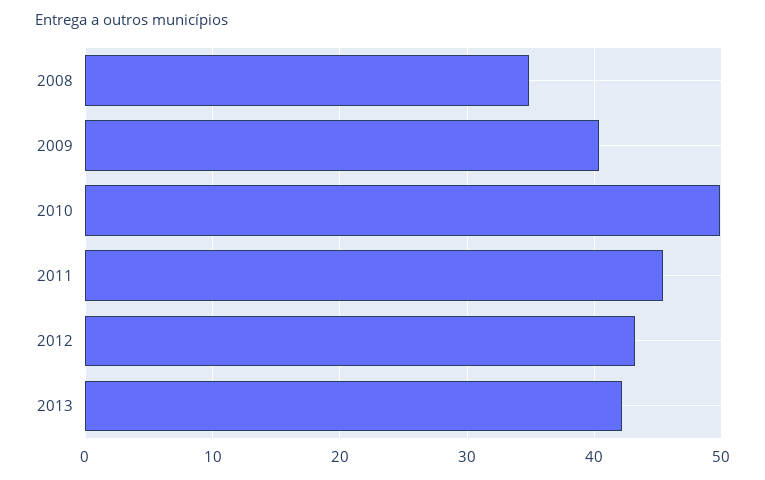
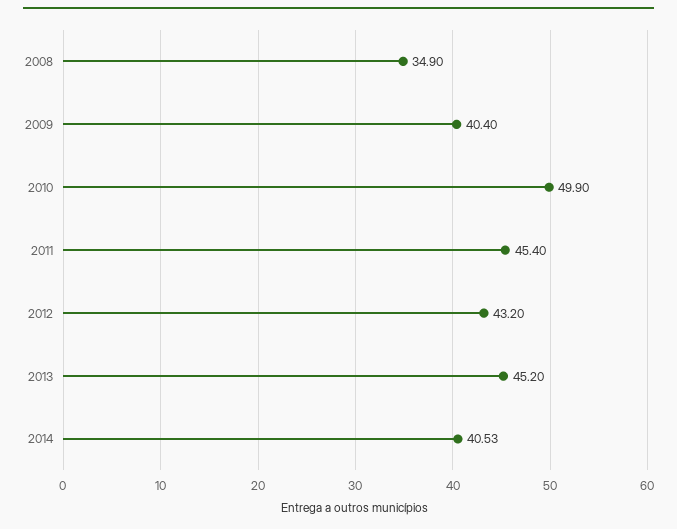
2013: 42 -> 45.2
2014: none -> 40.53

